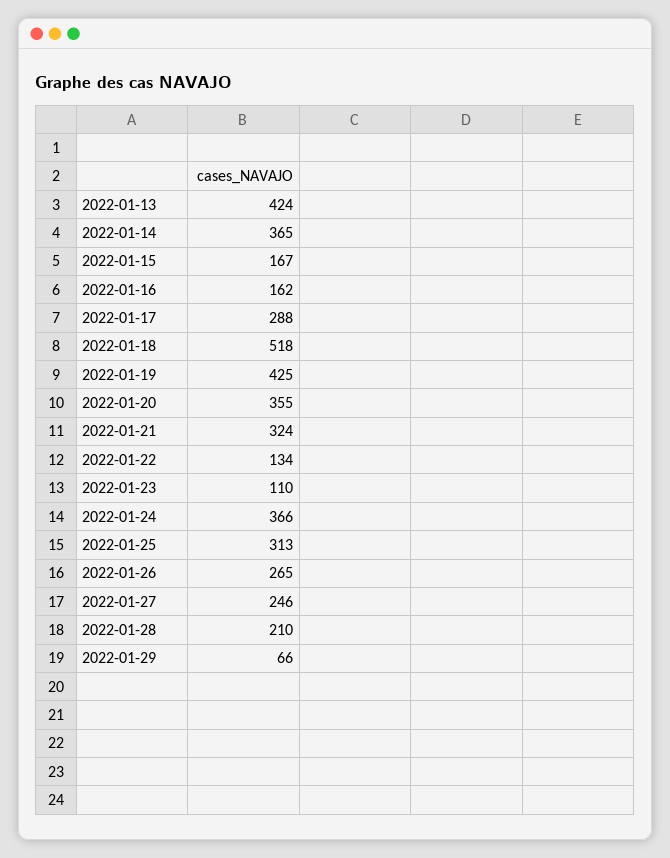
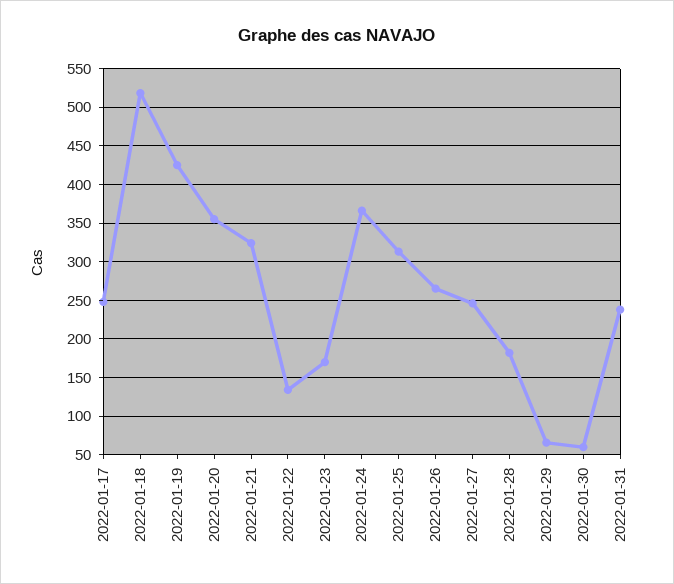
2022-01-13: 424 -> none
2022-01-14: 365 -> none
2022-01-15: 167 -> none
2022-01-16: 162 -> none
2022-01-17: 288 -> 250
2022-01-23: 110 -> 170
2022-01-28: 210 -> 180
2022-01-30: none -> 60
2022-01-31: none -> 240

